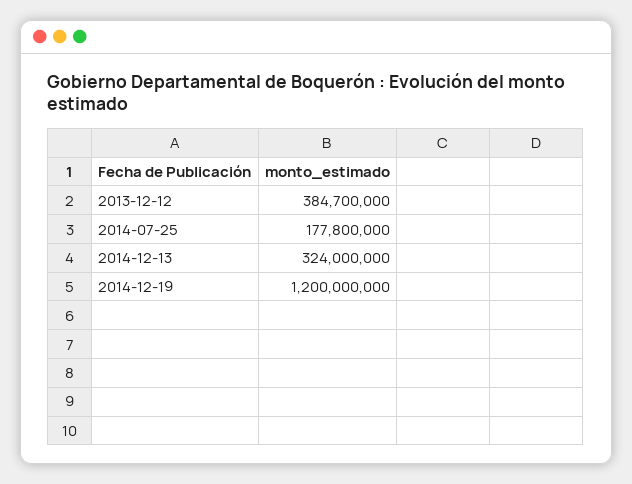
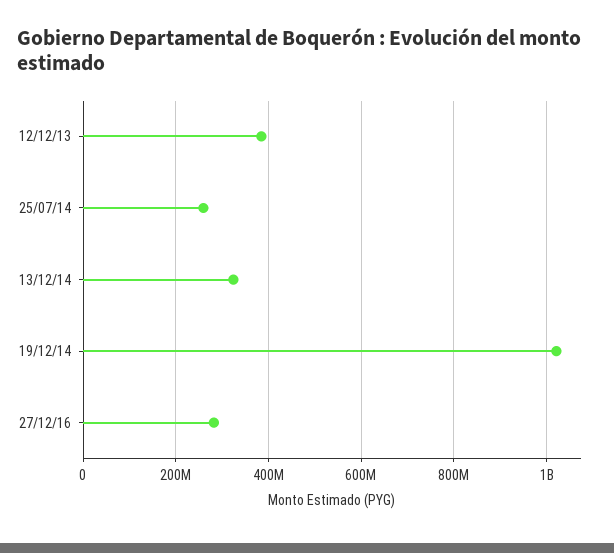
2014-07-25: 177800000 -> 260000000
2014-12-19: 1200000000 -> 1020000000
27/12/16: none -> 280000000

